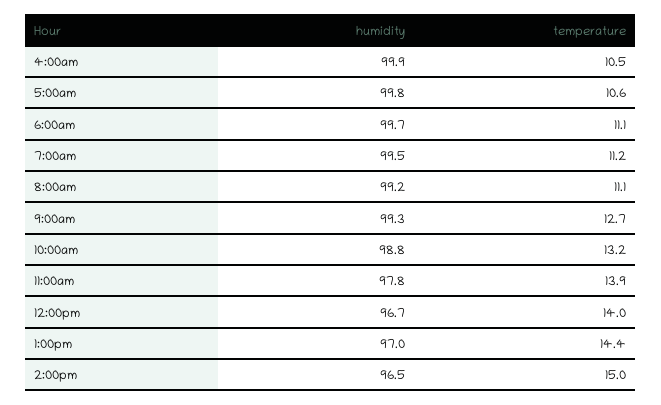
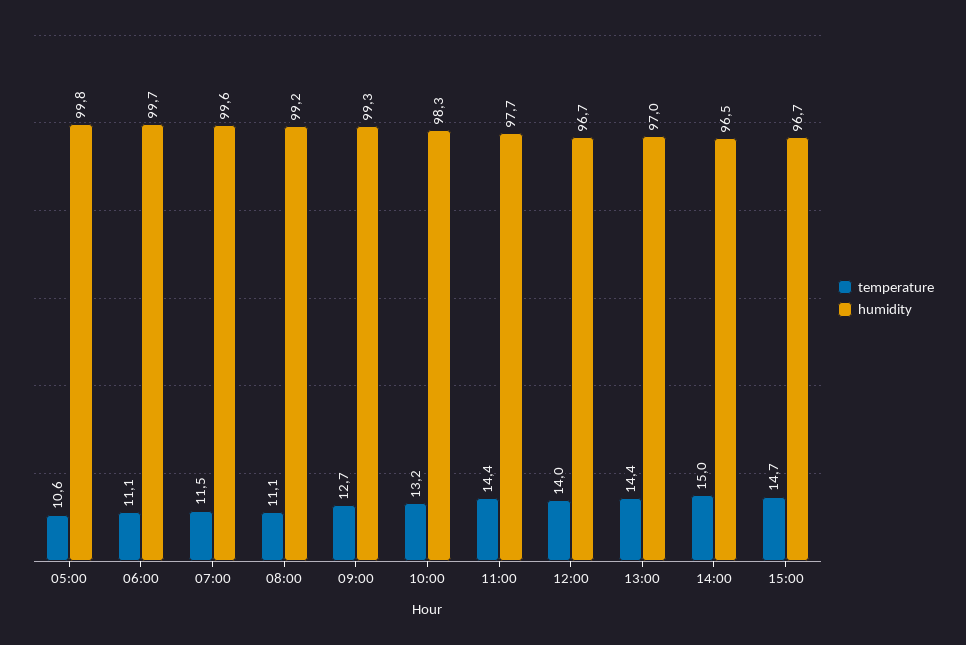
humidity, 4:00am: 99.9 -> none
temperature, 4:00am: 10.5 -> none
humidity, 7:00am: 99.5 -> 99.6
temperature, 7:00am: 11.2 -> 11.5
humidity, 10:00am: 98.8 -> 98.3
humidity, 11:00am: 97.8 -> 97.7
temperature, 11:00am: 13.9 -> 14.4
temperature, 15:00: none -> 14.7
humidity, 15:00: none -> 96.7

